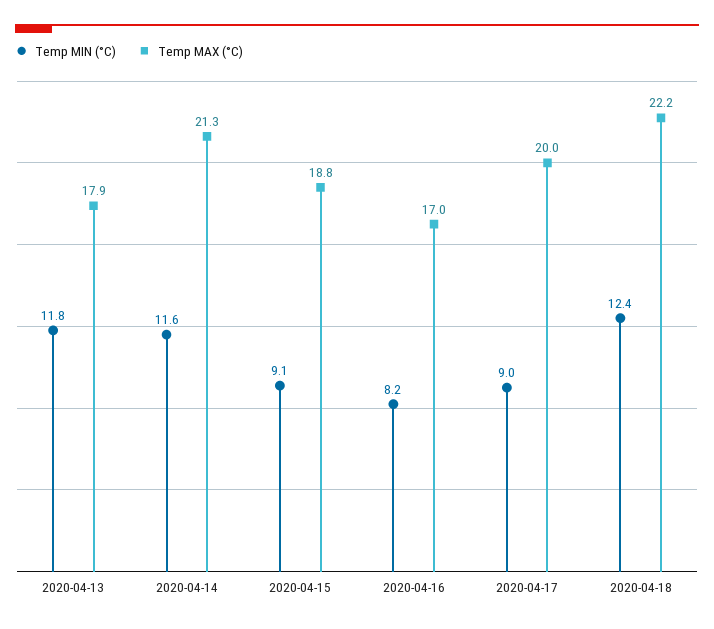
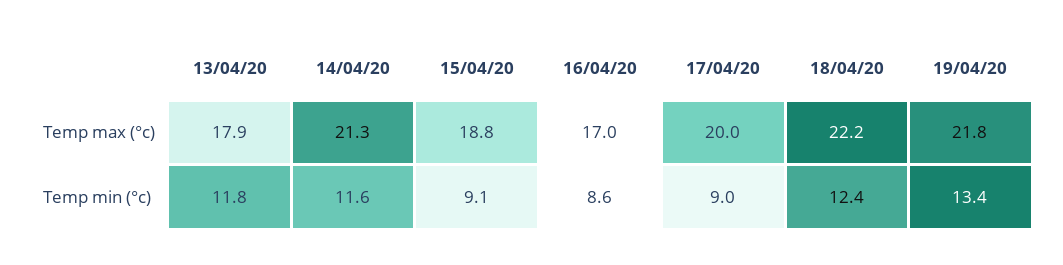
Temp MIN (°C), 2020-04-16: 8.2 -> 8.6
Temp MAX (°C), 19/04/20: none -> 21.8
Temp MIN (°C), 19/04/20: none -> 13.4

